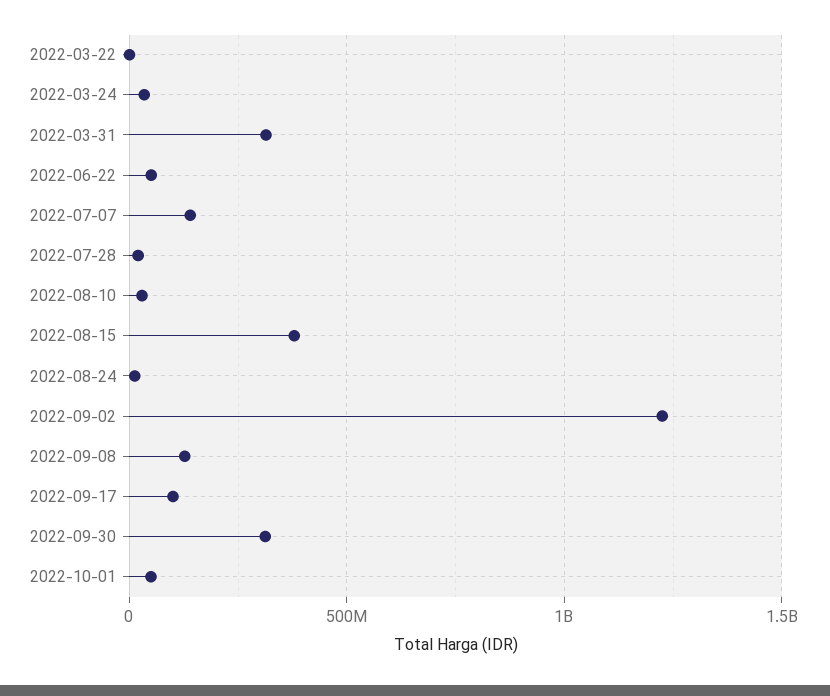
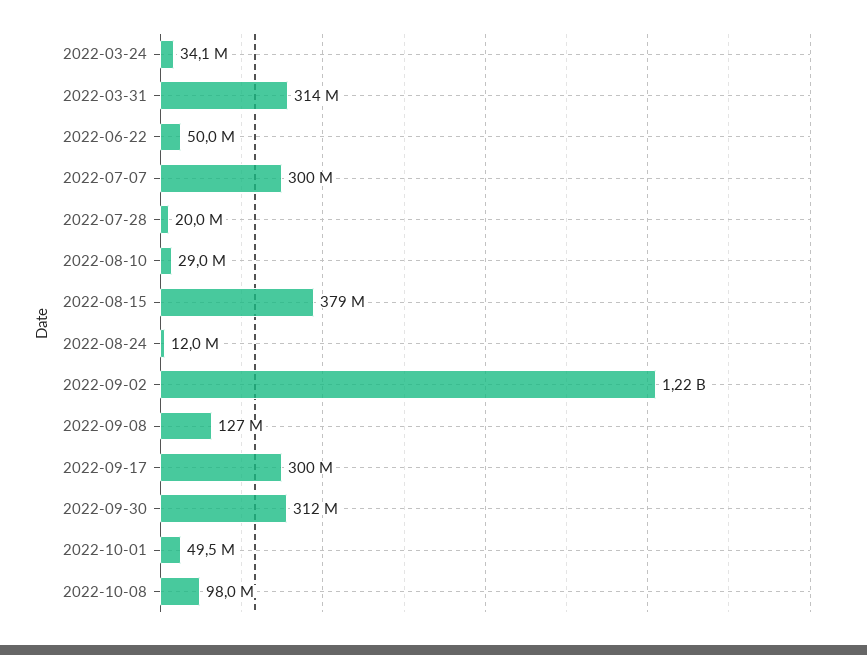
2022-03-22: 0 -> none
2022-07-07: 150000000 -> 300000000
2022-09-17: 100000000 -> 300000000
2022-10-08: none -> 98000000

